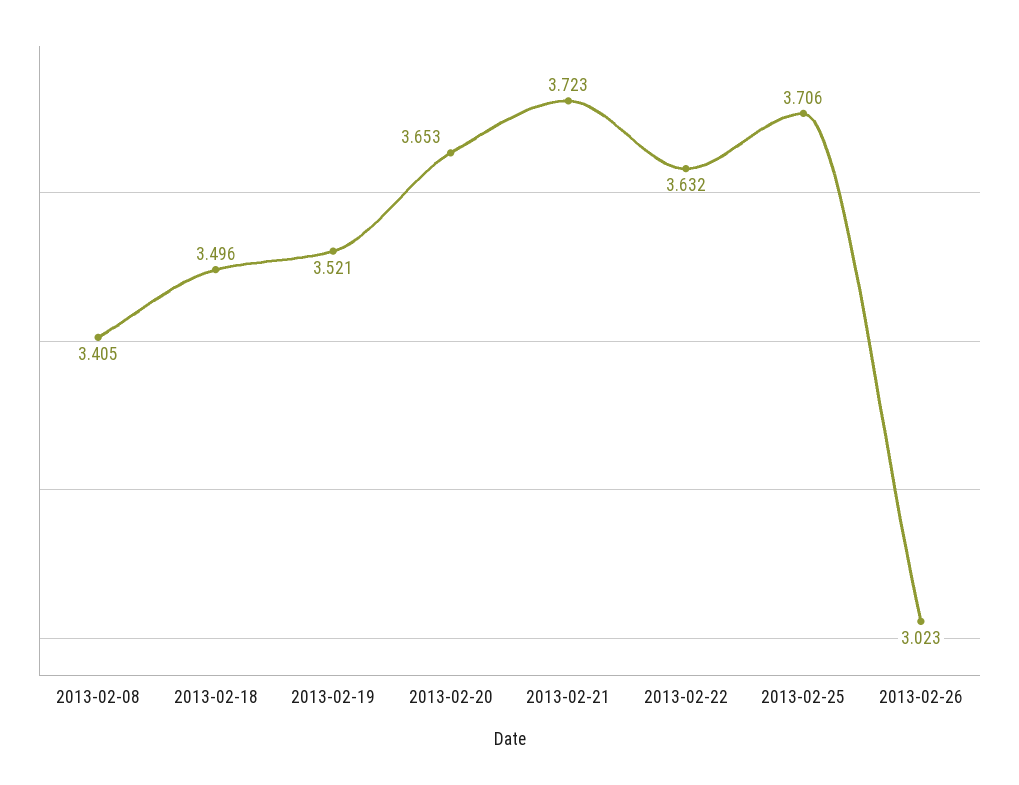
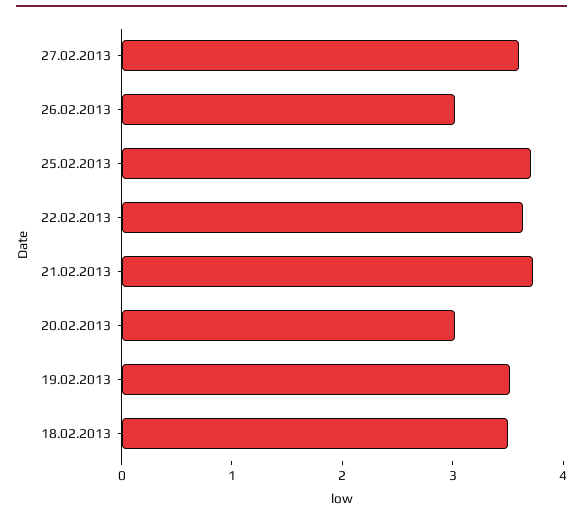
2013-02-08: 3.405 -> none
2013-02-20: 3.653 -> 3
27.02.2013: none -> 3.6

